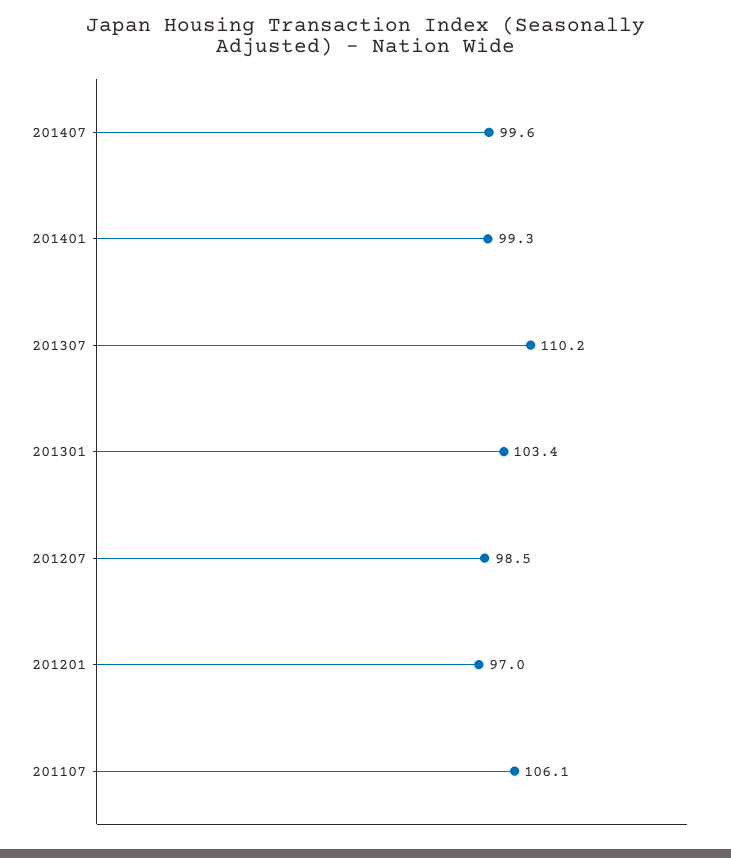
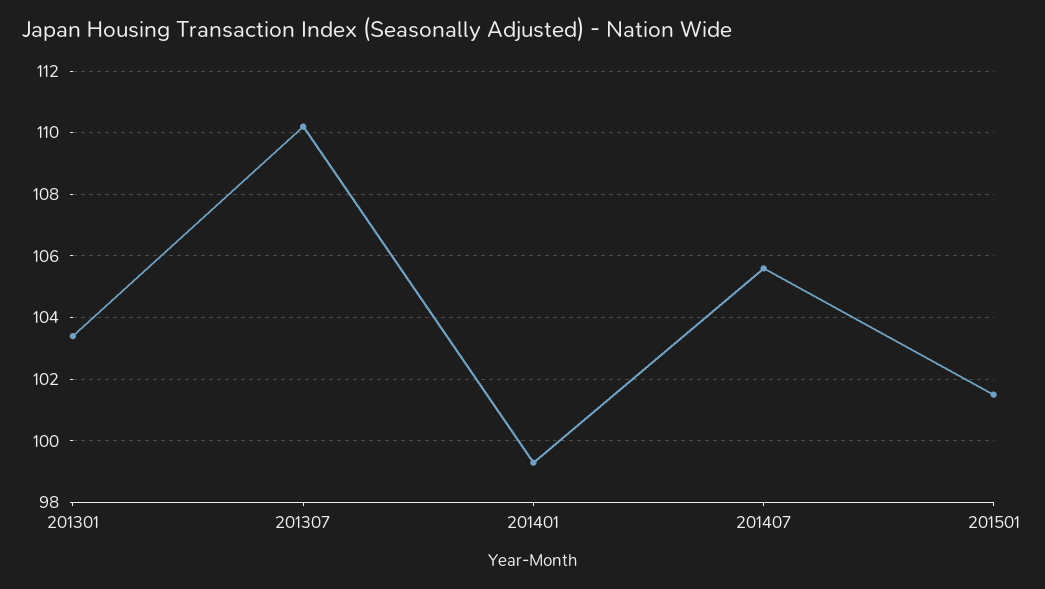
201407: 99.6 -> 105.5
201207: 98.5 -> none
201201: 97 -> none
201107: 106.1 -> none
201501: none -> 101.5

